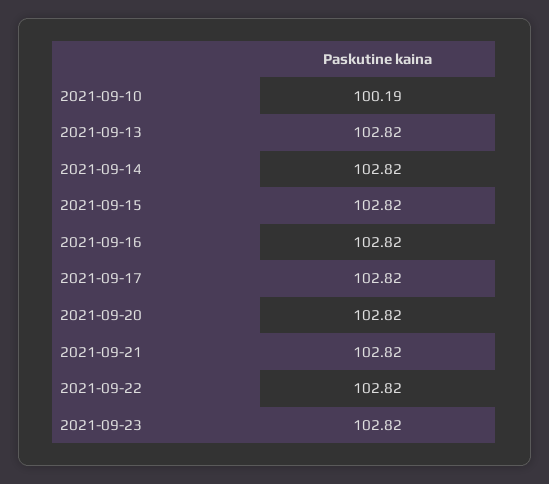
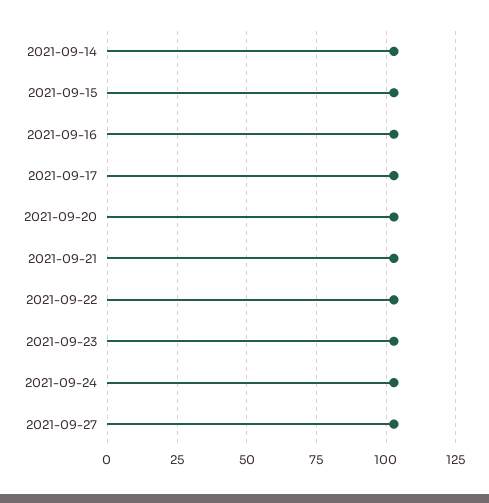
2021-09-10: 100.19 -> none
2021-09-13: 102.82 -> none
2021-09-24: none -> 102.5
2021-09-27: none -> 102.5

